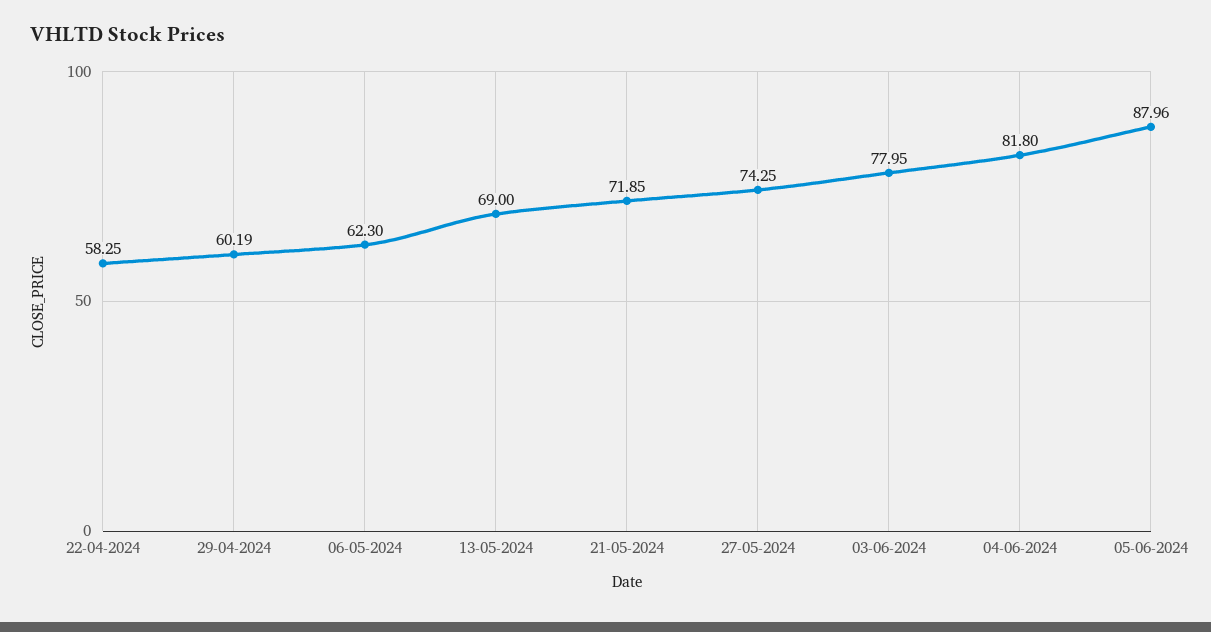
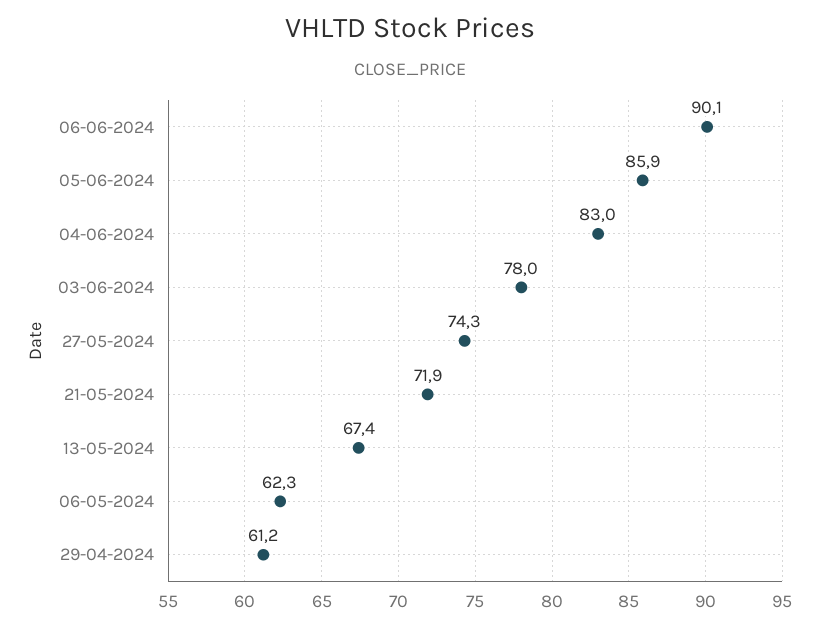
22-04-2024: 58.25 -> none
29-04-2024: 60.19 -> 61.2
13-05-2024: 69 -> 67.4
04-06-2024: 81.8 -> 83
05-06-2024: 87.96 -> 85.9
06-06-2024: none -> 90.1

